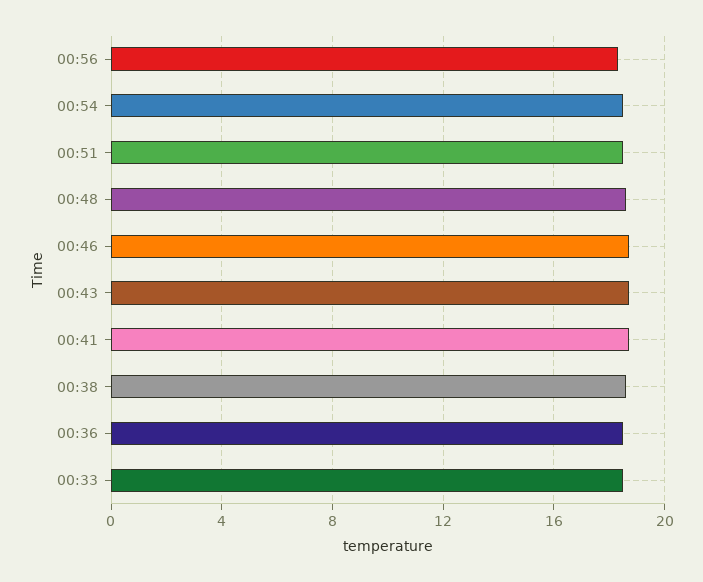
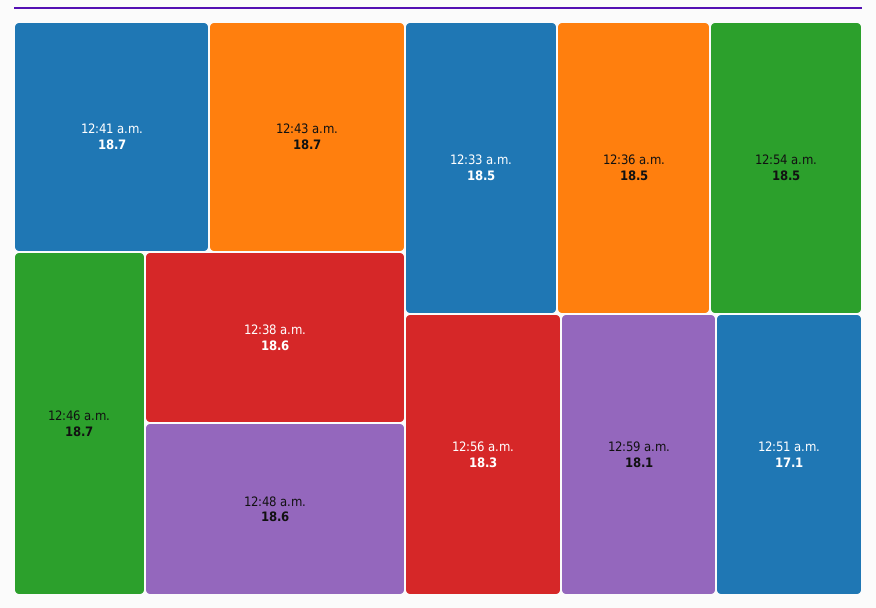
00:51: 18.5 -> 17.1
12:59 a.m.: none -> 18.1

